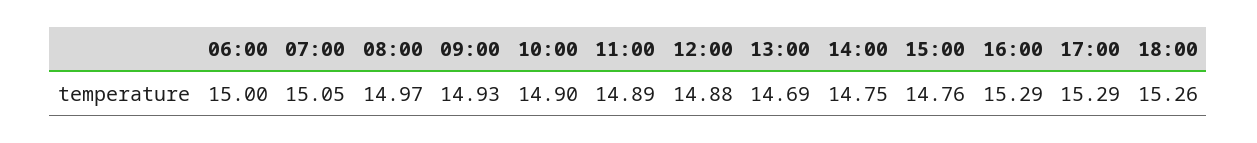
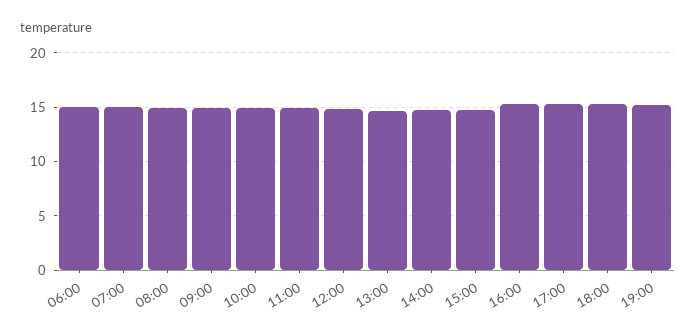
19:00: none -> 15

